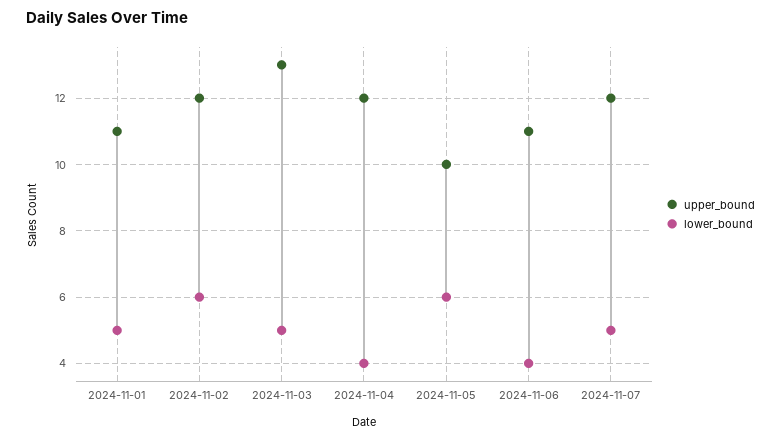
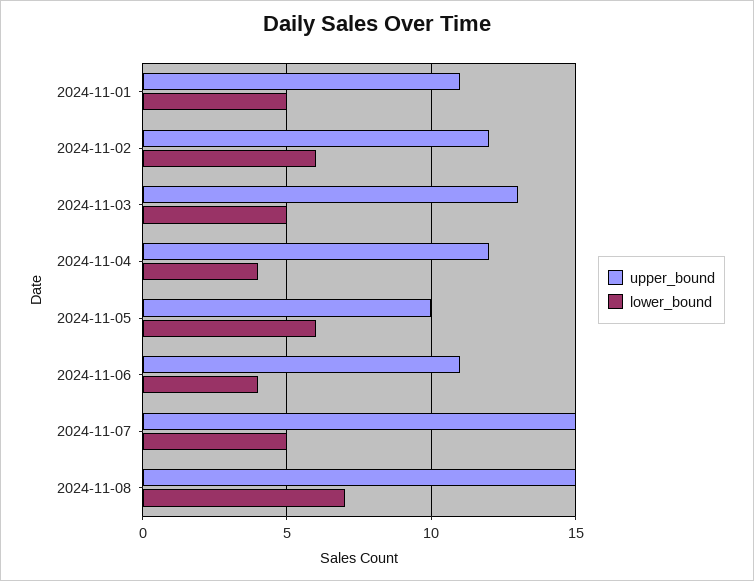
upper_bound, 2024-11-07: 12 -> 15
upper_bound, 2024-11-08: none -> 15
lower_bound, 2024-11-08: none -> 7

